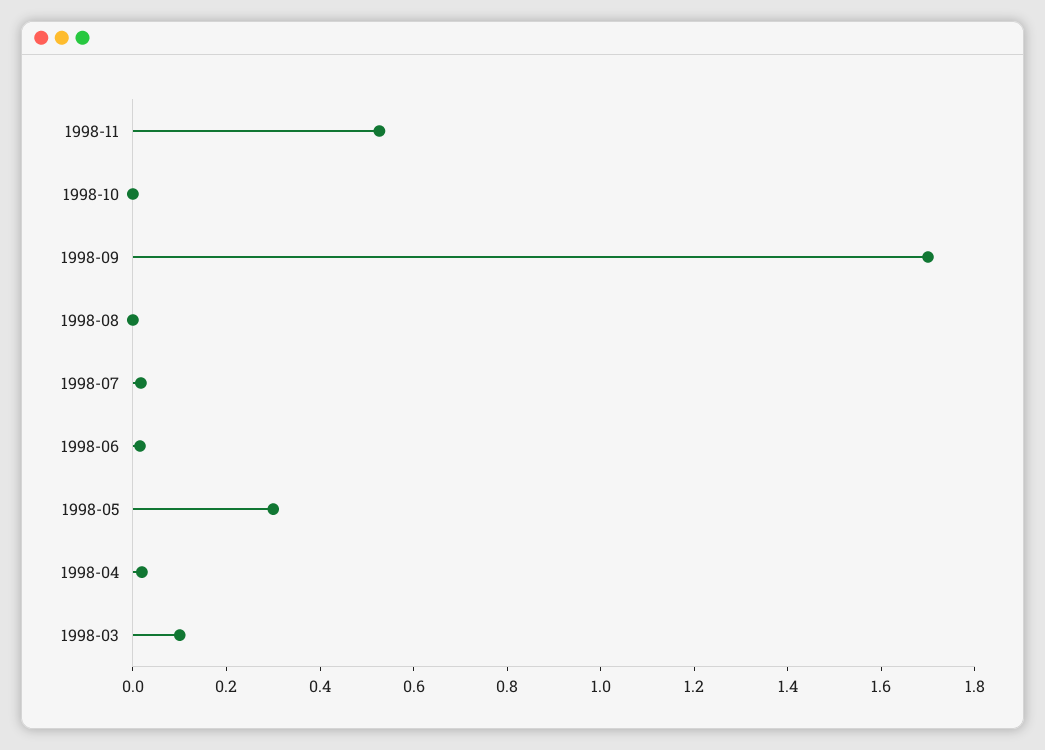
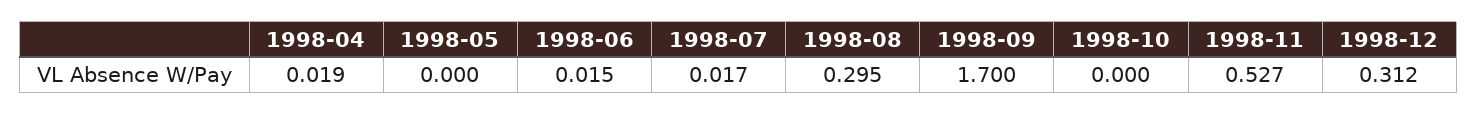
1998-08: 0 -> 0.295
1998-05: 0.3 -> 0
1998-03: 0.1 -> none
1998-12: none -> 0.312

